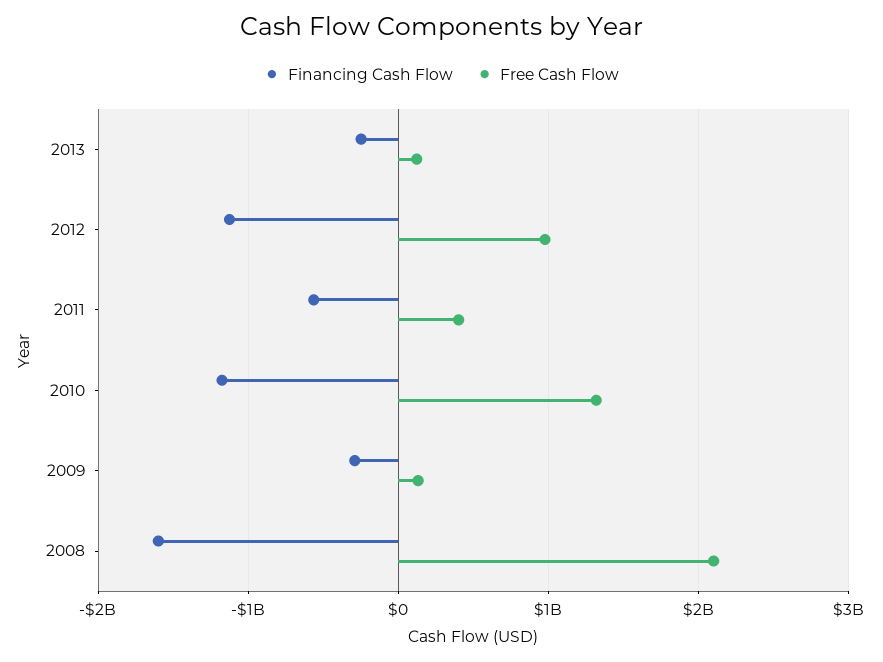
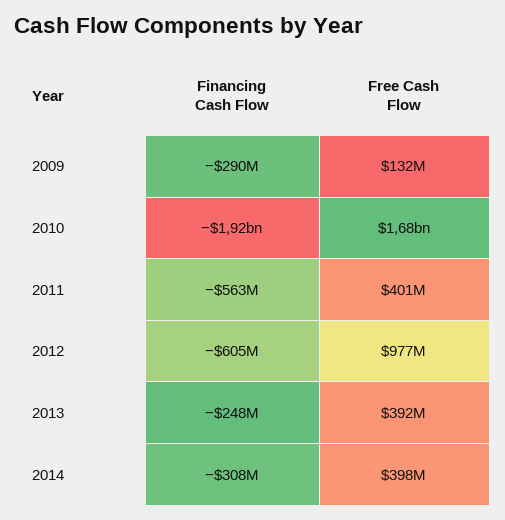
Free Cash Flow, 2013: 100000000 -> 392000000
Financing Cash Flow, 2012: -1100000000 -> -605000000
Financing Cash Flow, 2010: -1200000000 -> -1920000000
Free Cash Flow, 2010: 1300000000 -> 1680000000
Financing Cash Flow, 2008: -1600000000 -> none
Free Cash Flow, 2008: 2100000000 -> none
Financing Cash Flow, 2014: none -> -308000000
Free Cash Flow, 2014: none -> 398000000

